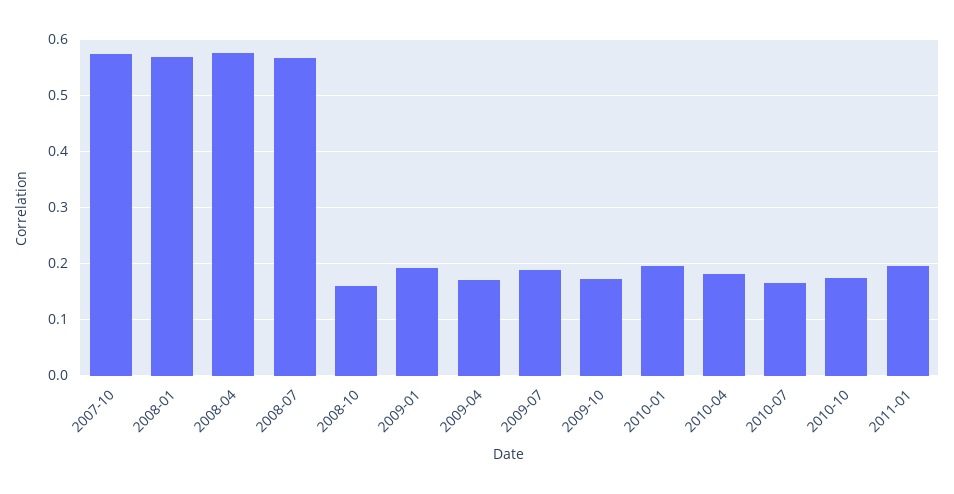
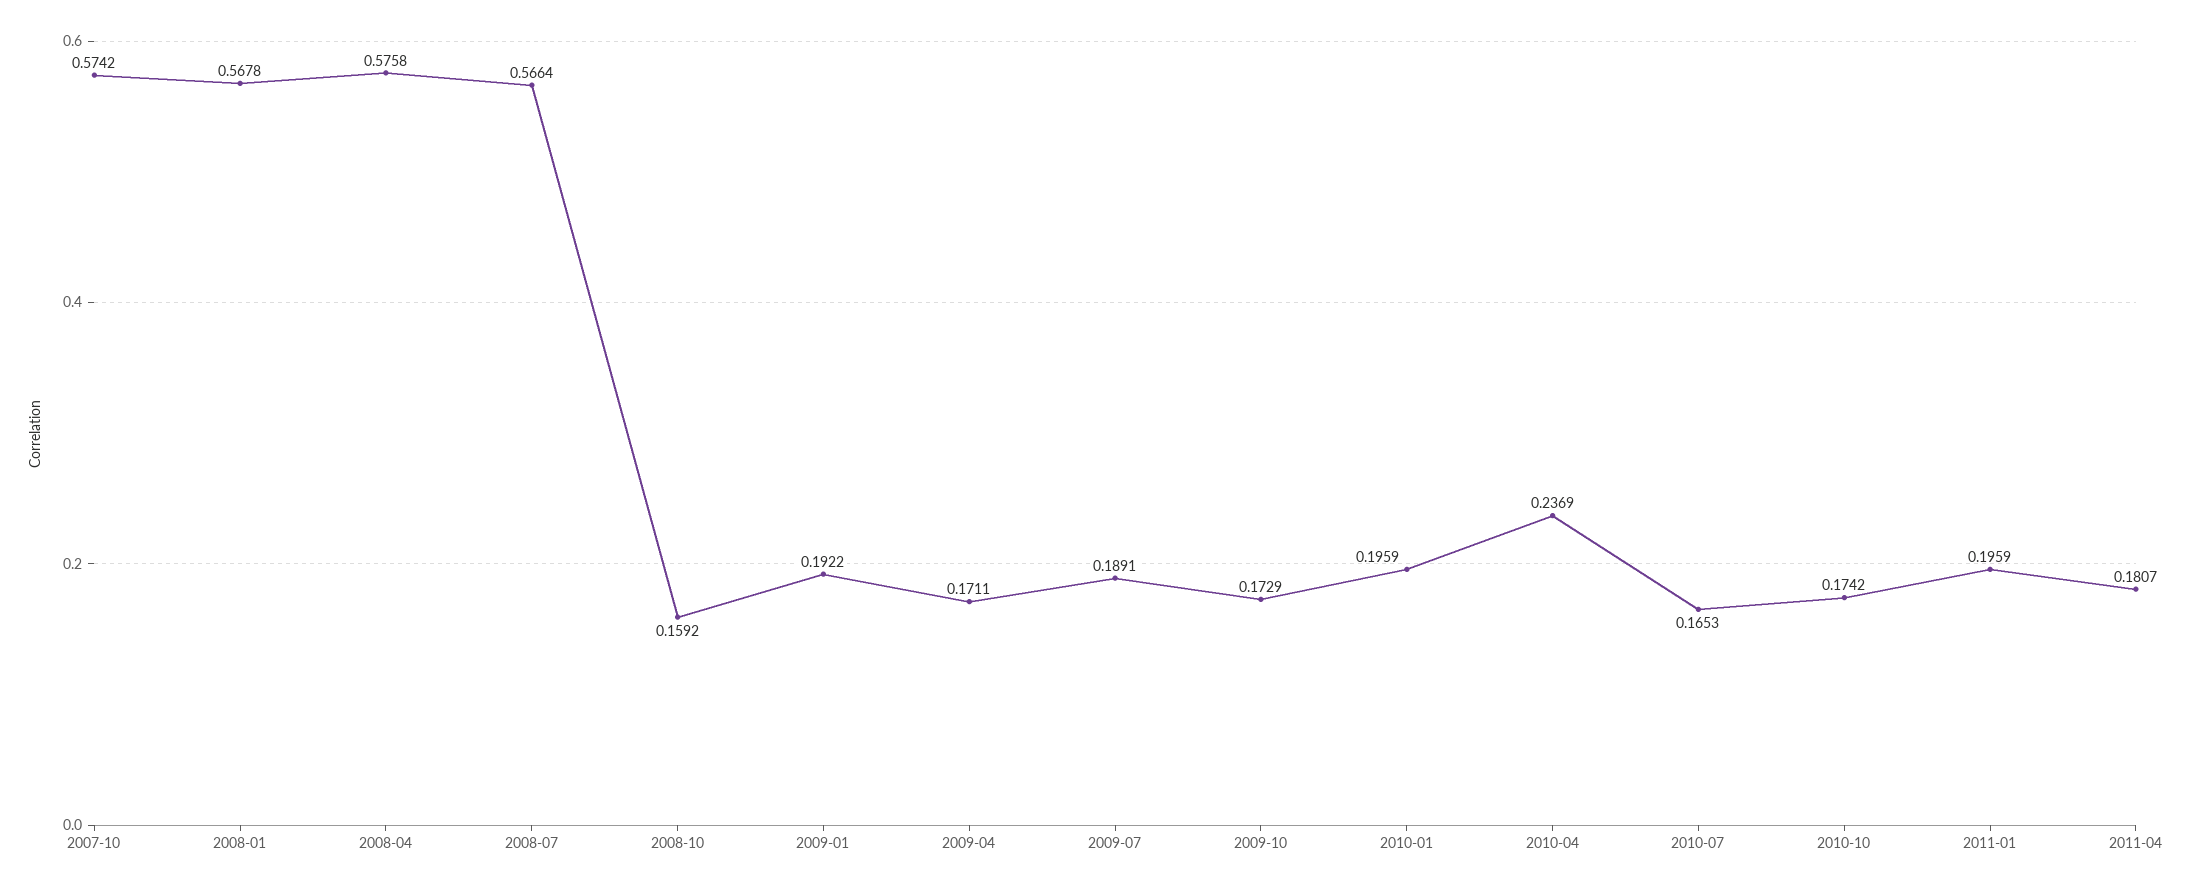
2010-04: 0.18 -> 0.2369
2011-04: none -> 0.1807

